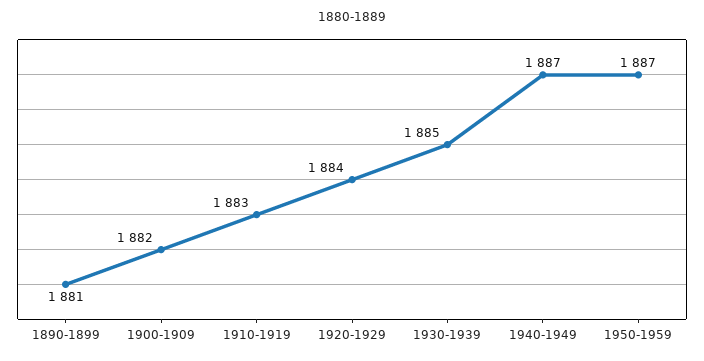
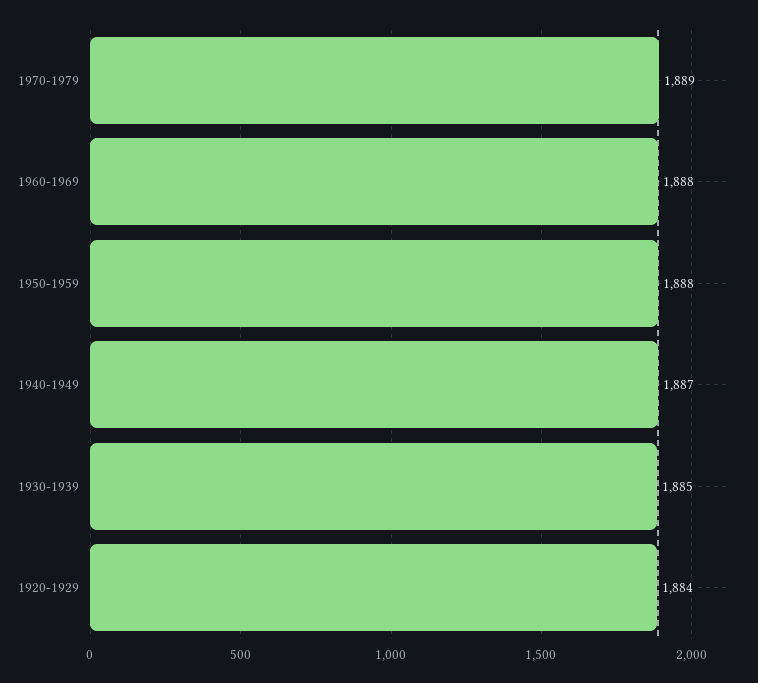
1890-1899: 1881 -> none
1900-1909: 1882 -> none
1910-1919: 1883 -> none
1950-1959: 1887 -> 1888
1970-1979: none -> 1889
1960-1969: none -> 1888

